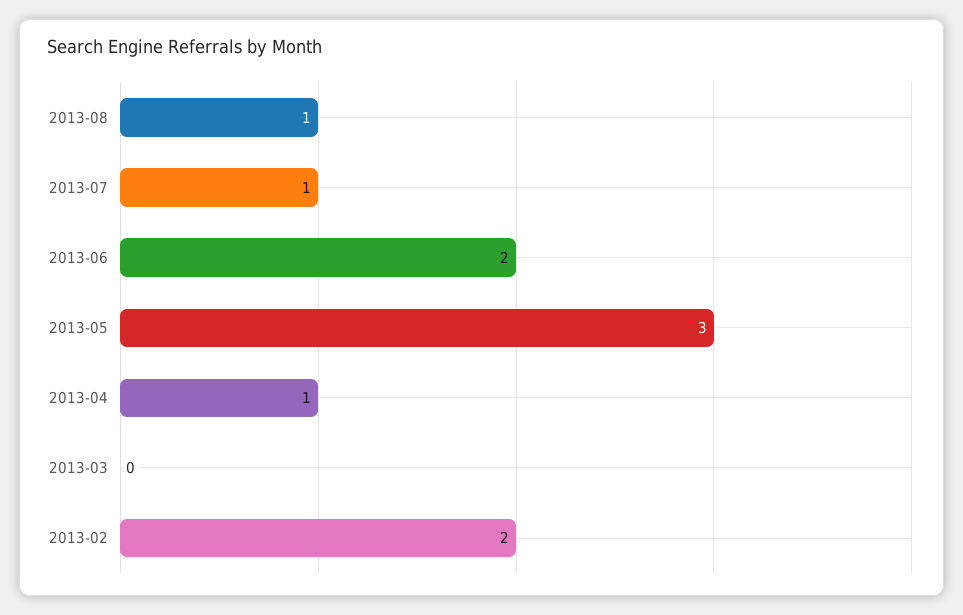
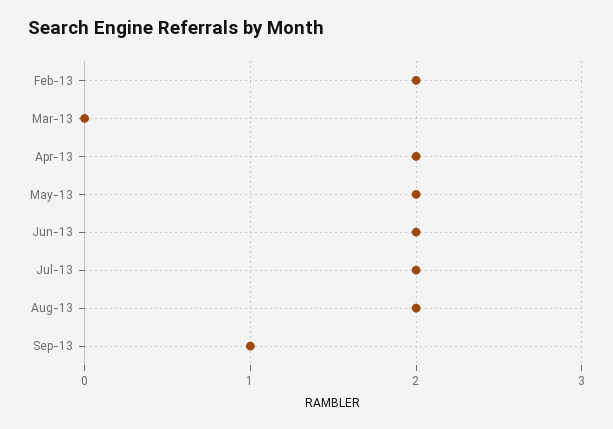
2013-08: 1 -> 2
2013-07: 1 -> 2
2013-05: 3 -> 2
2013-04: 1 -> 2
Sep-13: none -> 1

